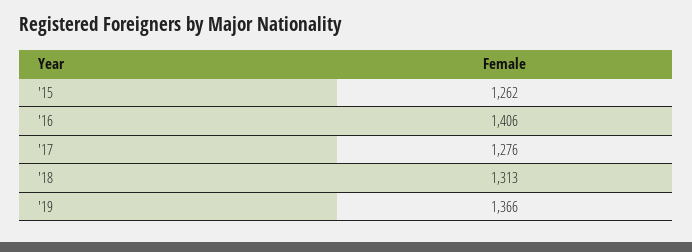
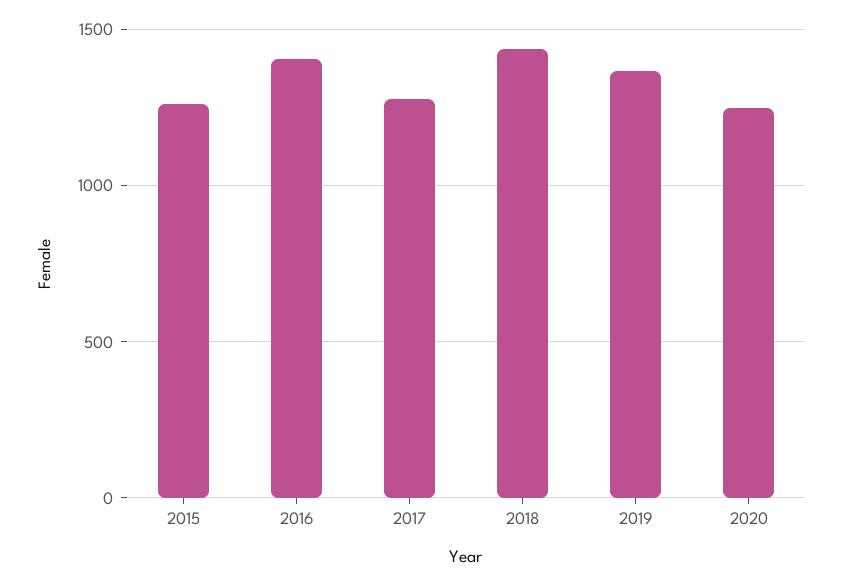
'18: 1313 -> 1450
2020: none -> 1250

